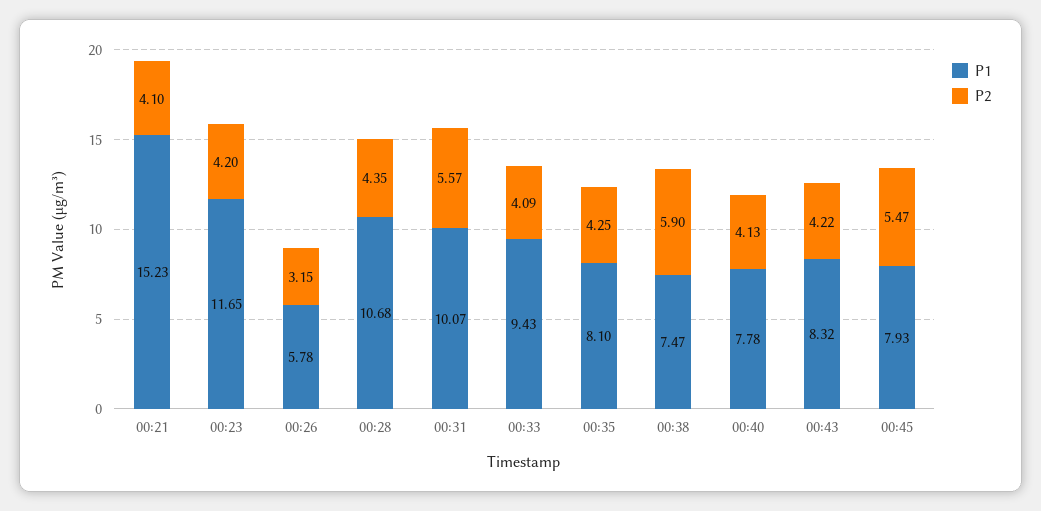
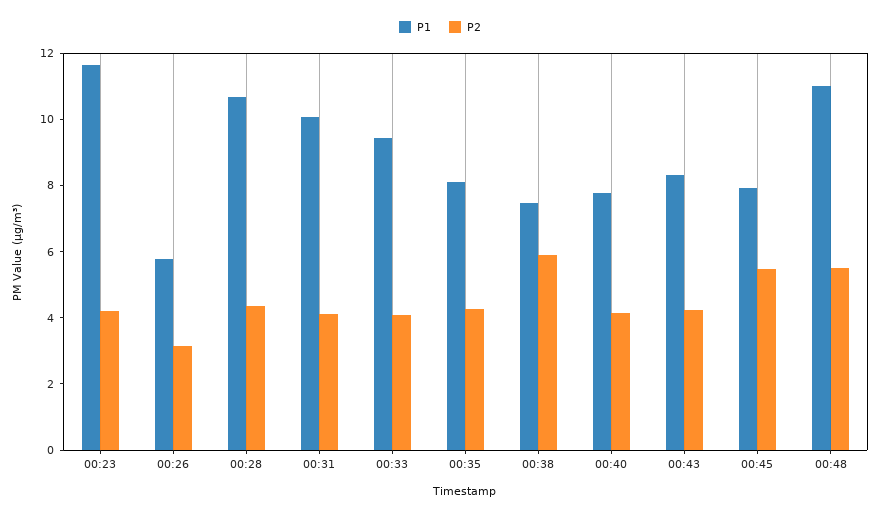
P1, 00:21: 15.23 -> none
P2, 00:21: 4.1 -> none
P2, 00:31: 5.57 -> 4
P1, 00:48: none -> 11
P2, 00:48: none -> 5.5

